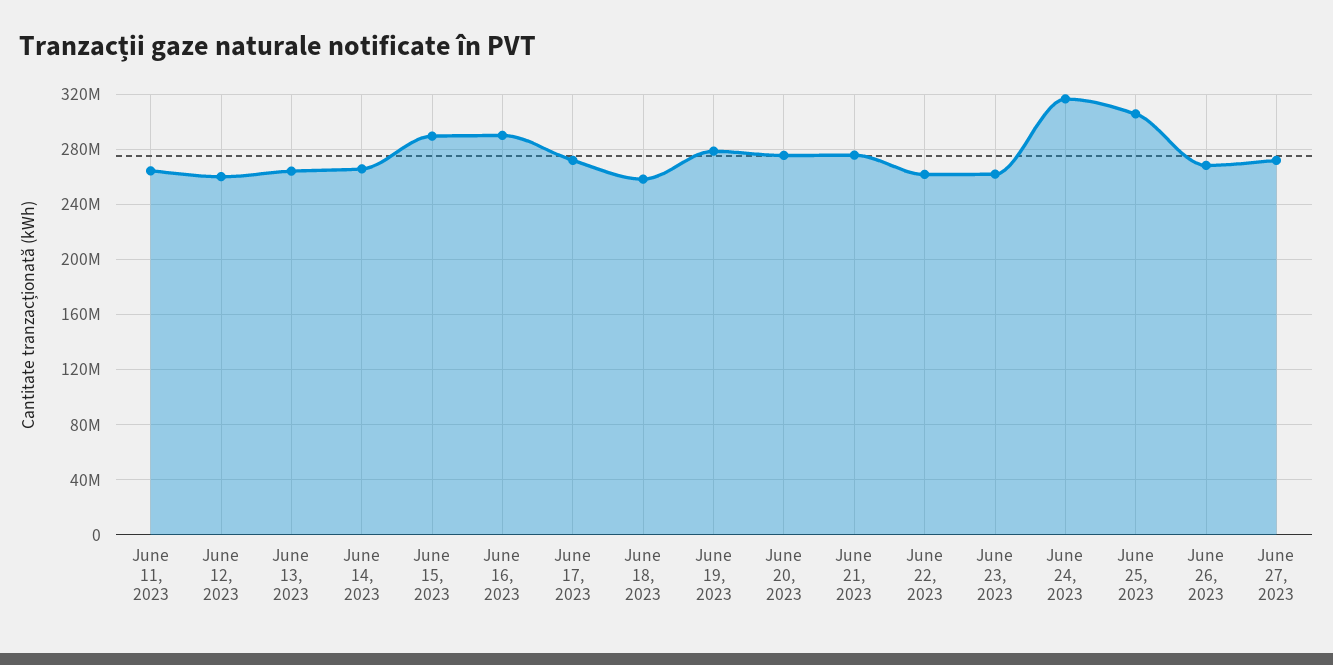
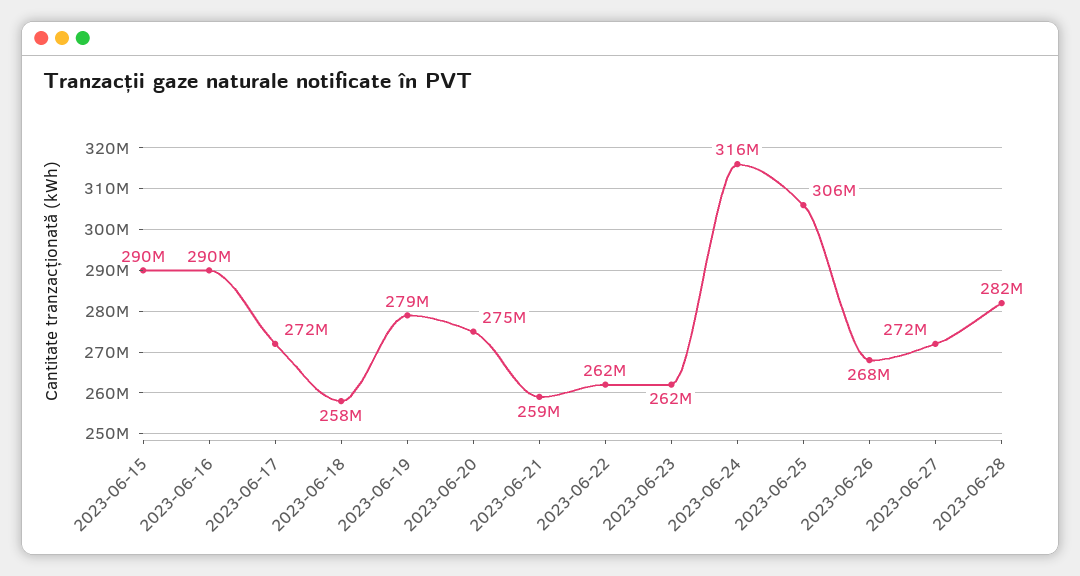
June 11, 2023: 265000000 -> none
June 12, 2023: 260000000 -> none
June 13, 2023: 265000000 -> none
June 14, 2023: 265000000 -> none
June 21, 2023: 275000000 -> 259000000
2023-06-28: none -> 282000000

